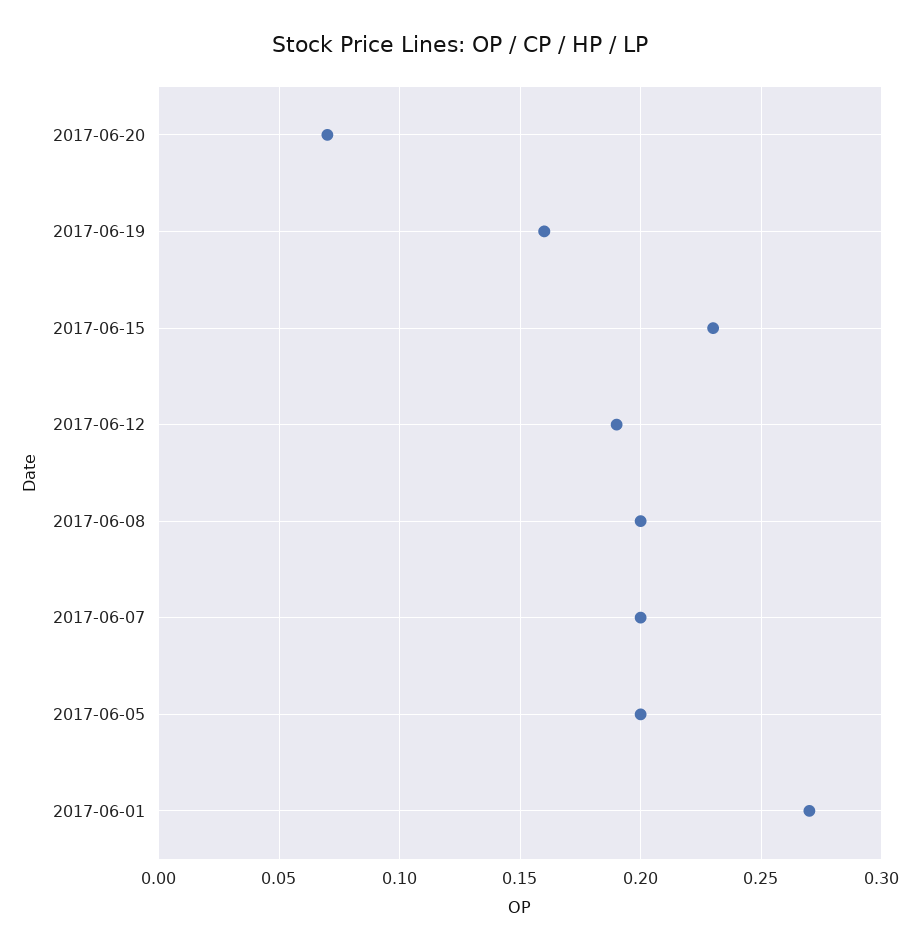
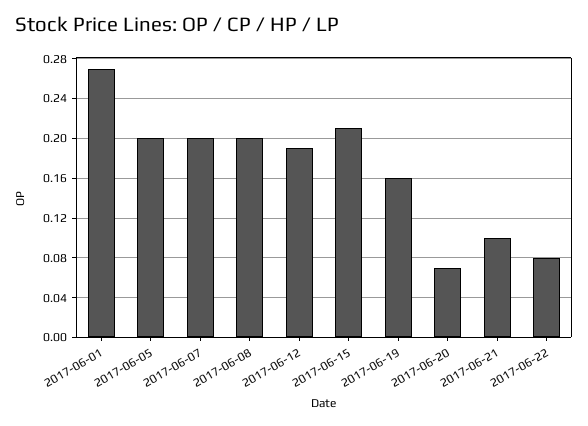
2017-06-15: 0.23 -> 0.21
2017-06-21: none -> 0.1
2017-06-22: none -> 0.08

